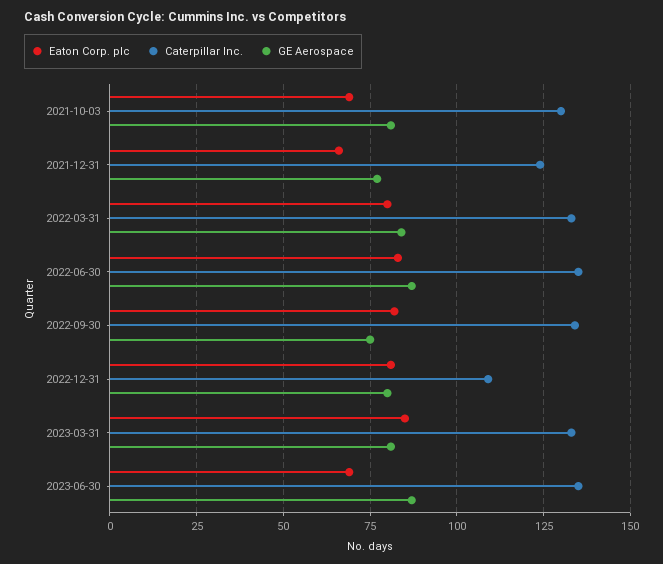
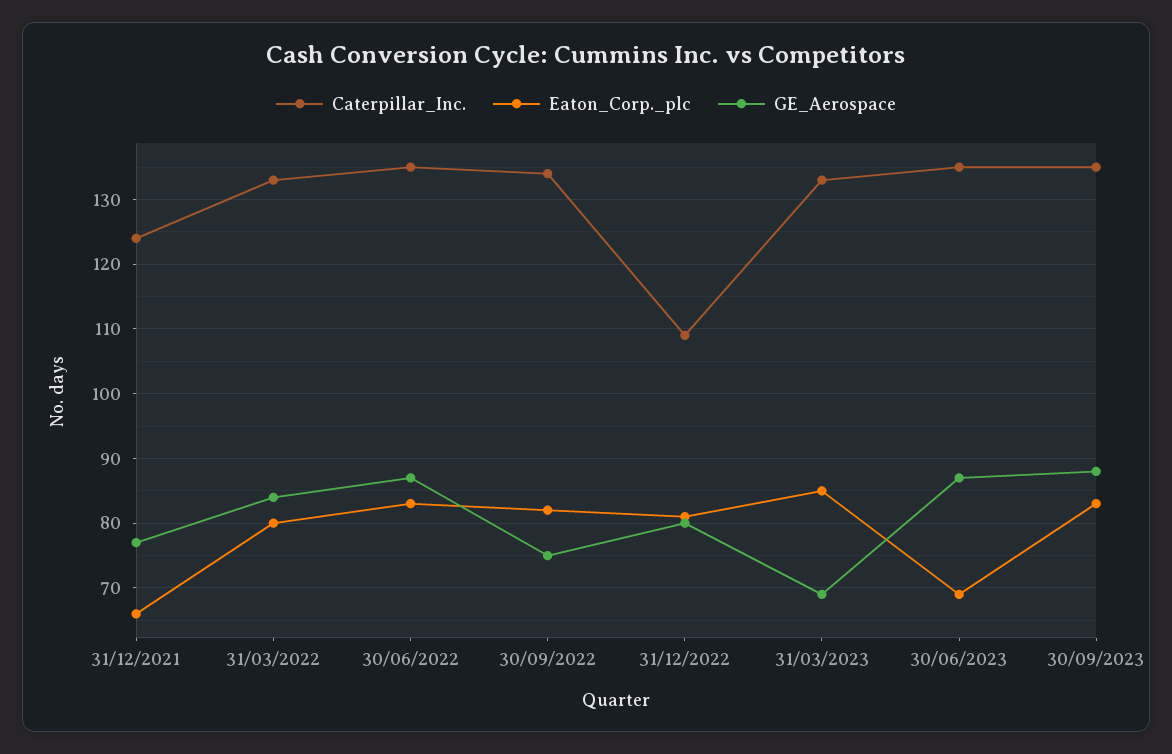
Eaton Corp. plc, 2021-10-03: 70 -> none
Caterpillar Inc., 2021-10-03: 130 -> none
GE Aerospace, 2021-10-03: 80 -> none
GE Aerospace, 2023-03-31: 80 -> 69
Caterpillar Inc., 30/09/2023: none -> 135
Eaton Corp. plc, 30/09/2023: none -> 83
GE Aerospace, 30/09/2023: none -> 88

